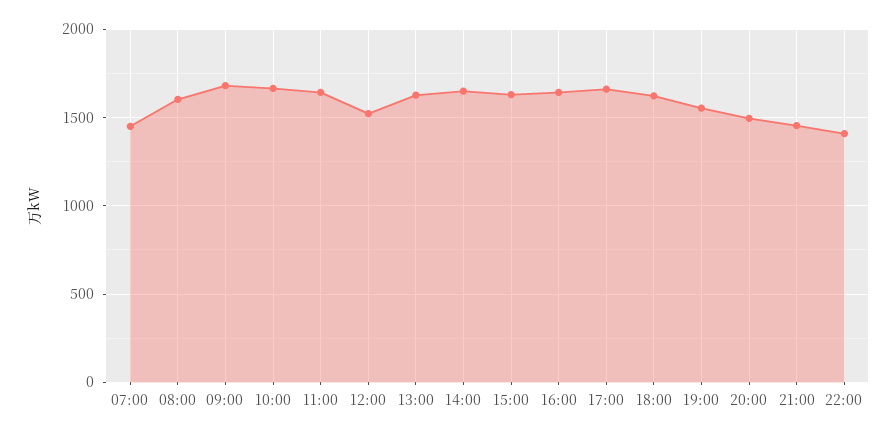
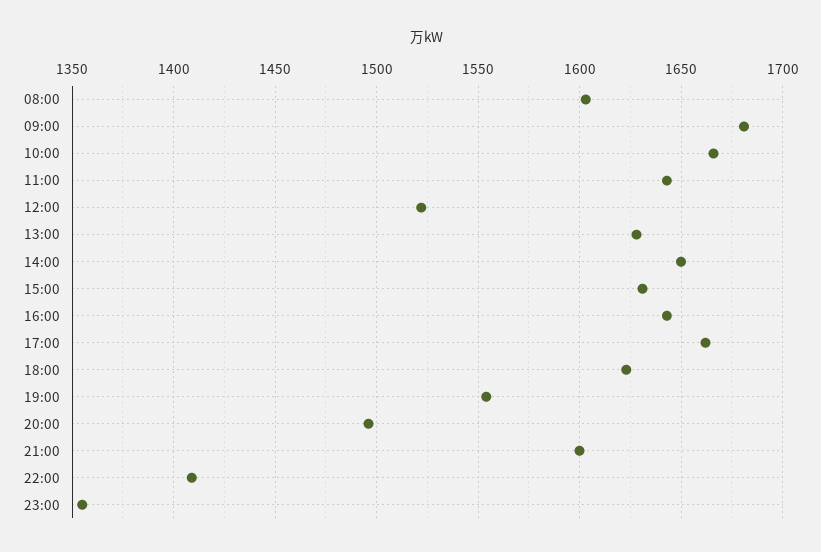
07:00: 1450 -> none
21:00: 1450 -> 1600
23:00: none -> 1355

